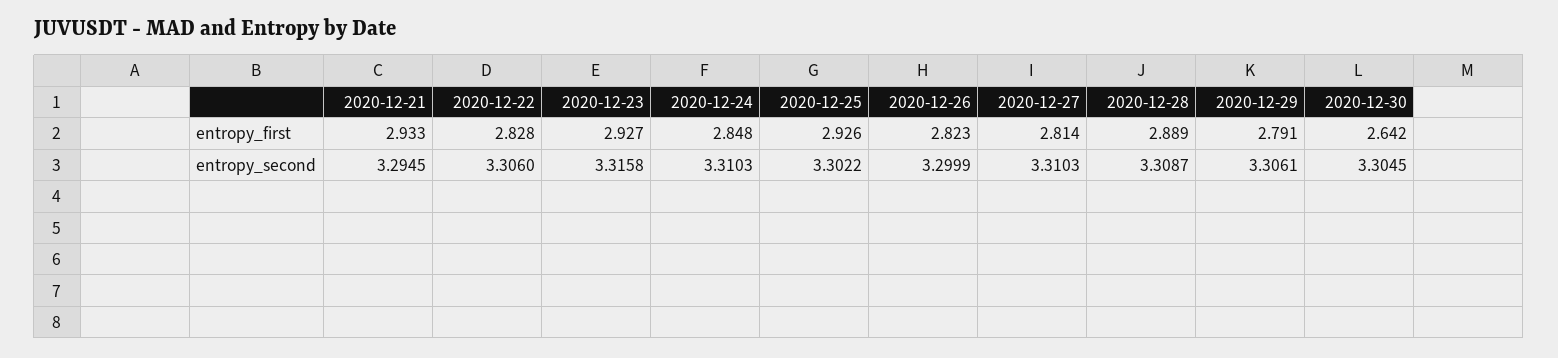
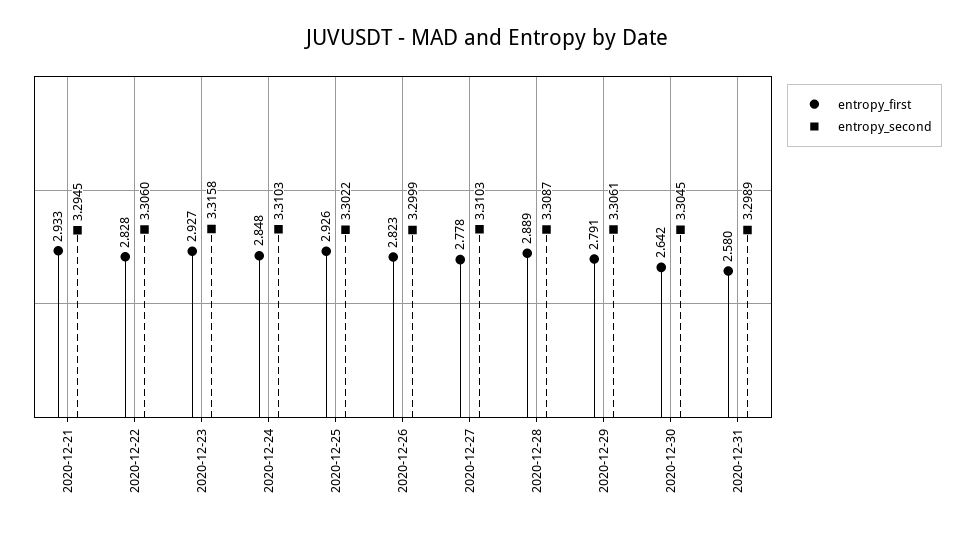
entropy_first, 2020-12-27: 2.814 -> 2.778
entropy_first, 2020-12-31: none -> 2.58
entropy_second, 2020-12-31: none -> 3.2989

